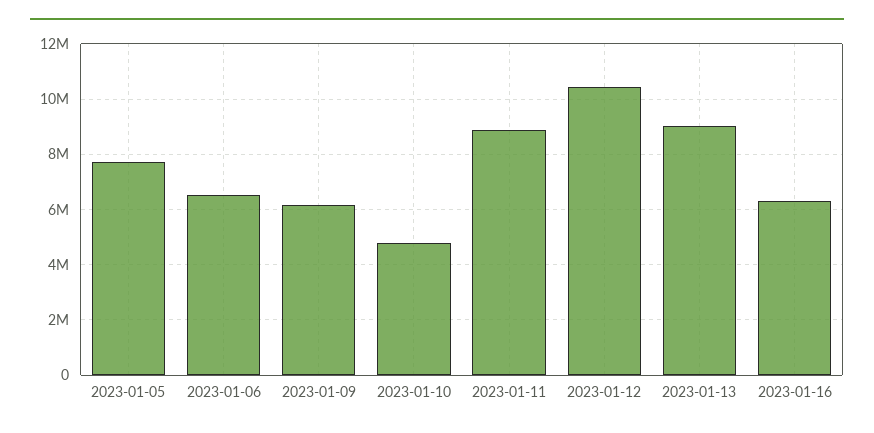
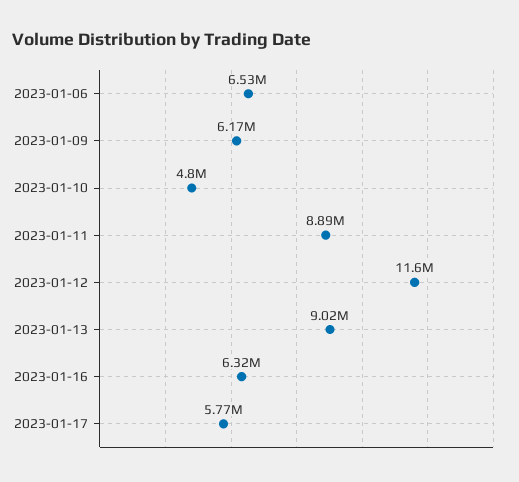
2023-01-05: 7750000 -> none
2023-01-12: 10500000 -> 11600000
2023-01-17: none -> 5770000

